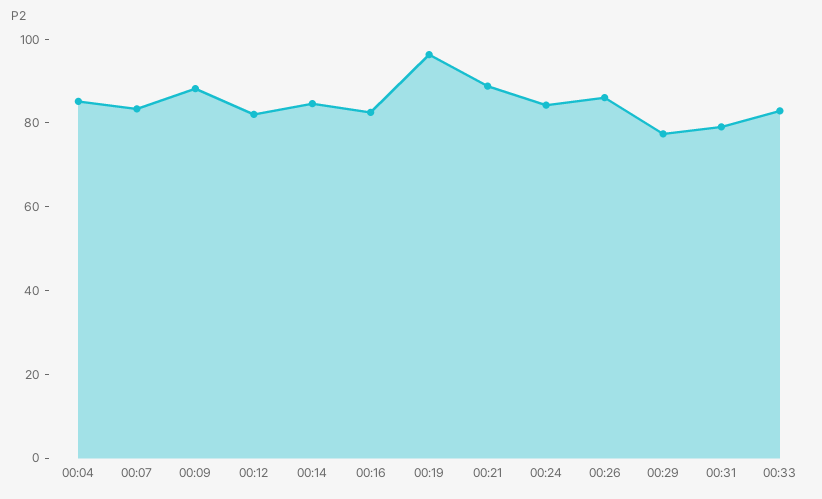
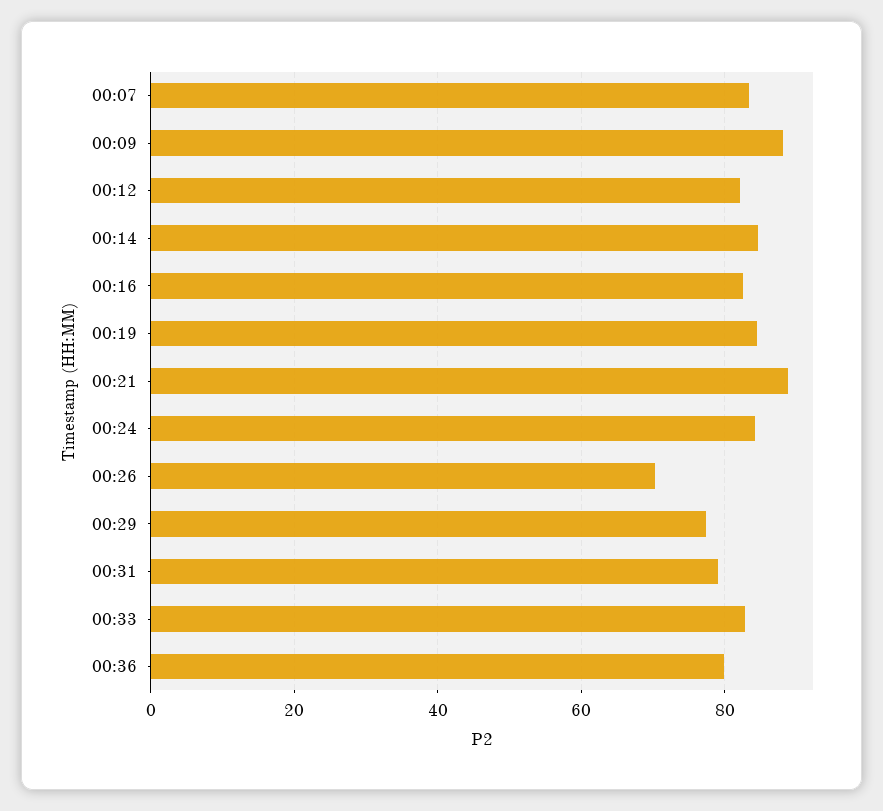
00:04: 85 -> none
00:19: 95 -> 84
00:26: 85 -> 70
00:36: none -> 80

